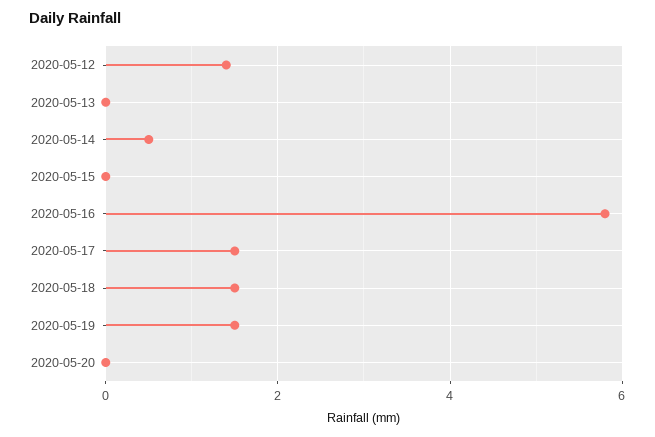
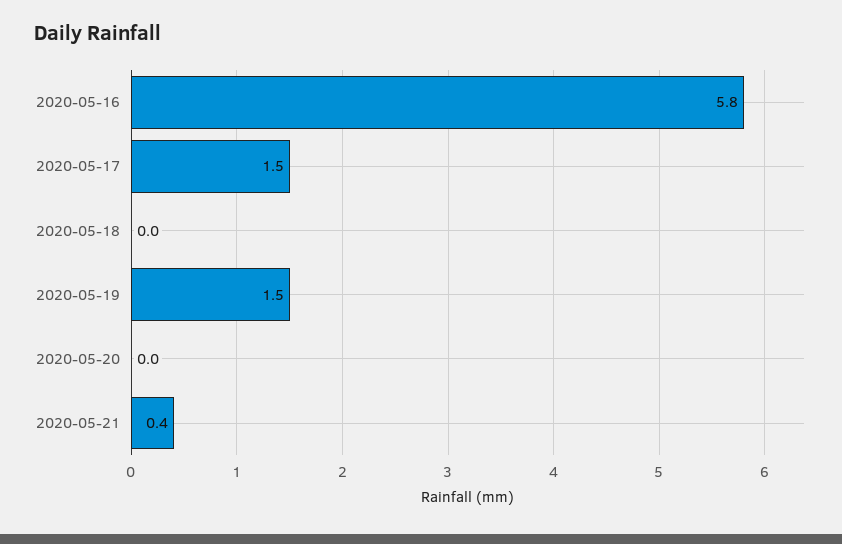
2020-05-12: 1.5 -> none
2020-05-13: 0 -> none
2020-05-14: 0.5 -> none
2020-05-15: 0 -> none
2020-05-18: 1.5 -> 0
2020-05-21: none -> 0.4

